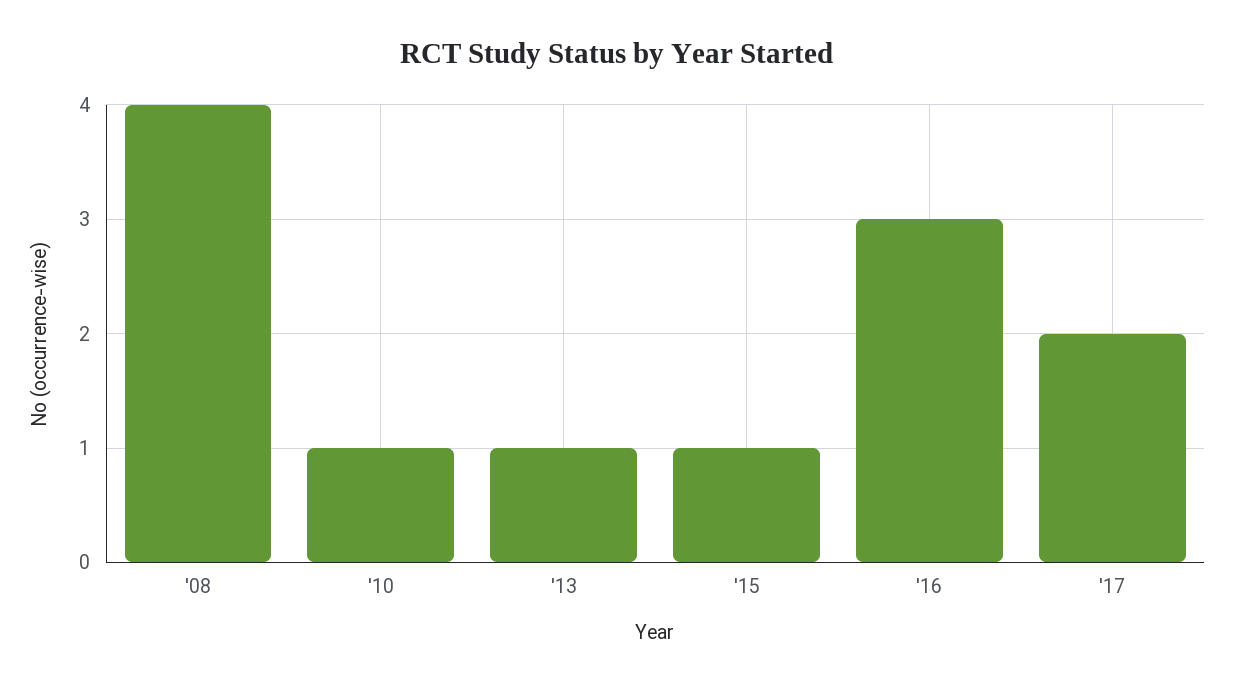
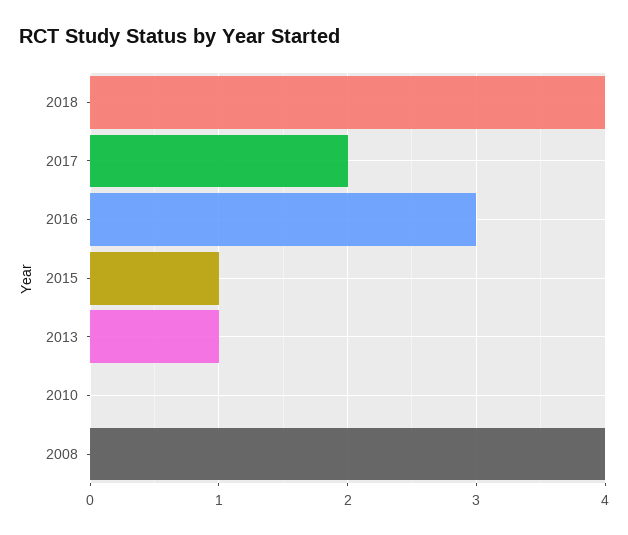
'10: 1 -> 0
2018: none -> 4

